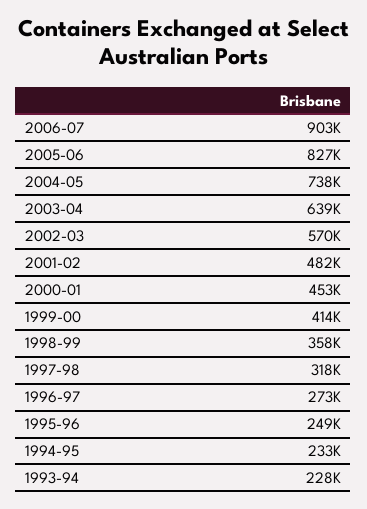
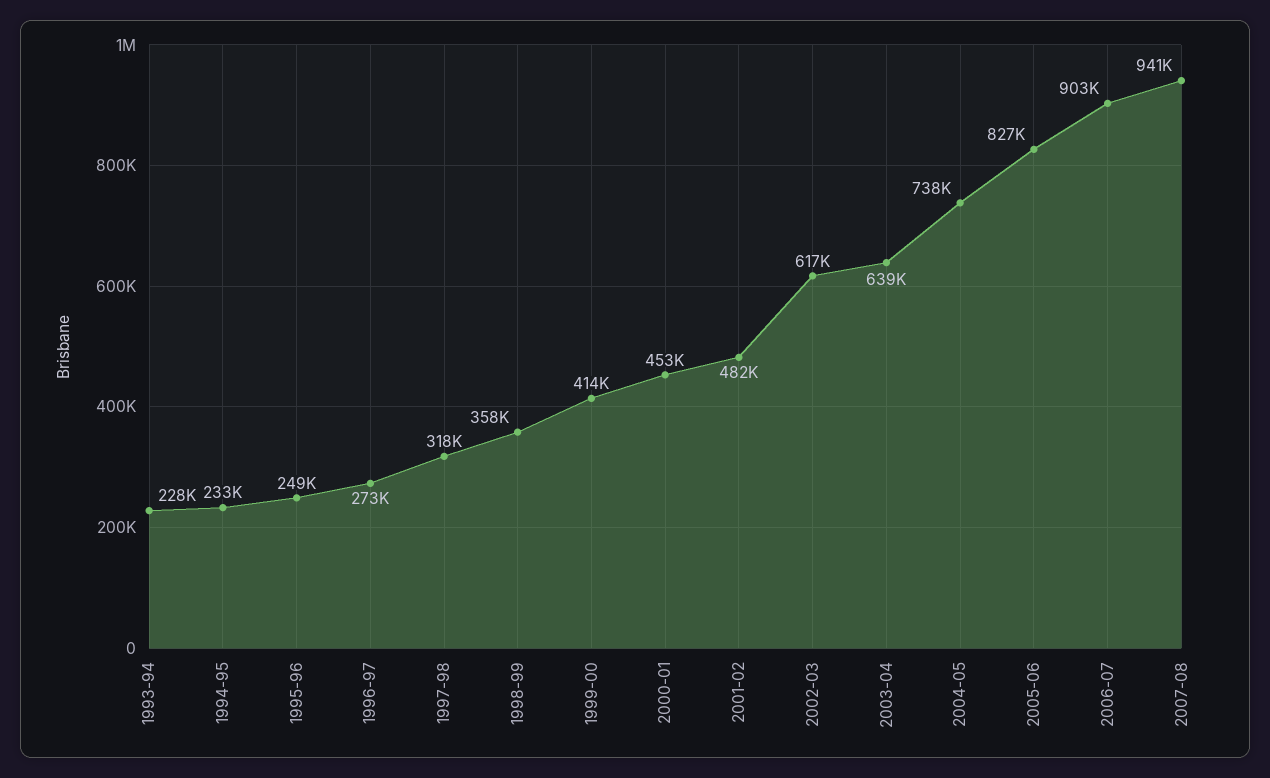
2002-03: 570000 -> 617000
2007-08: none -> 941000

